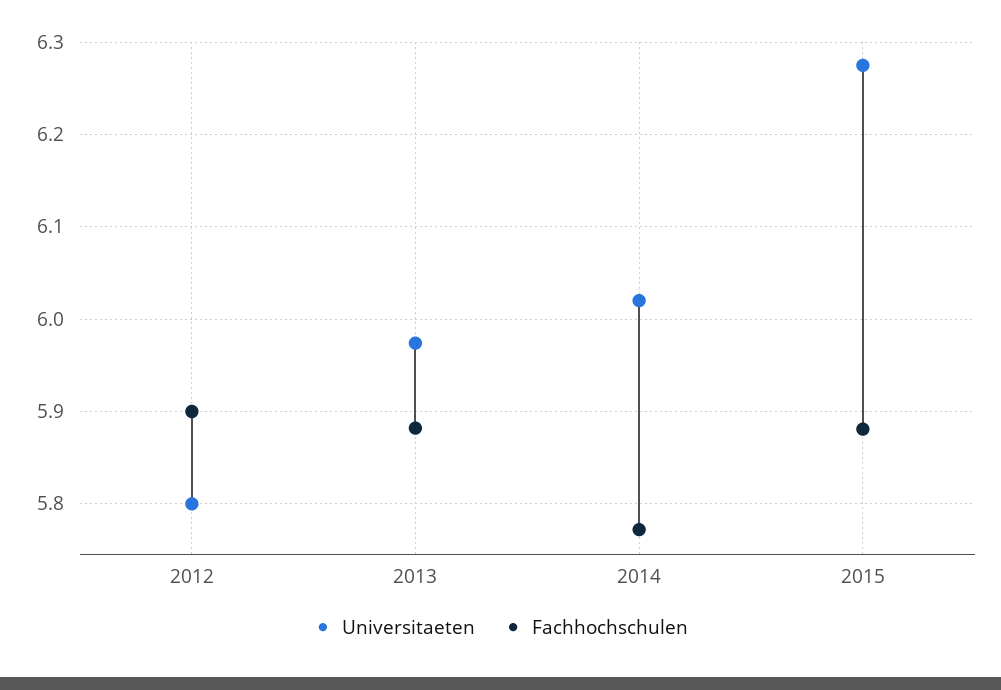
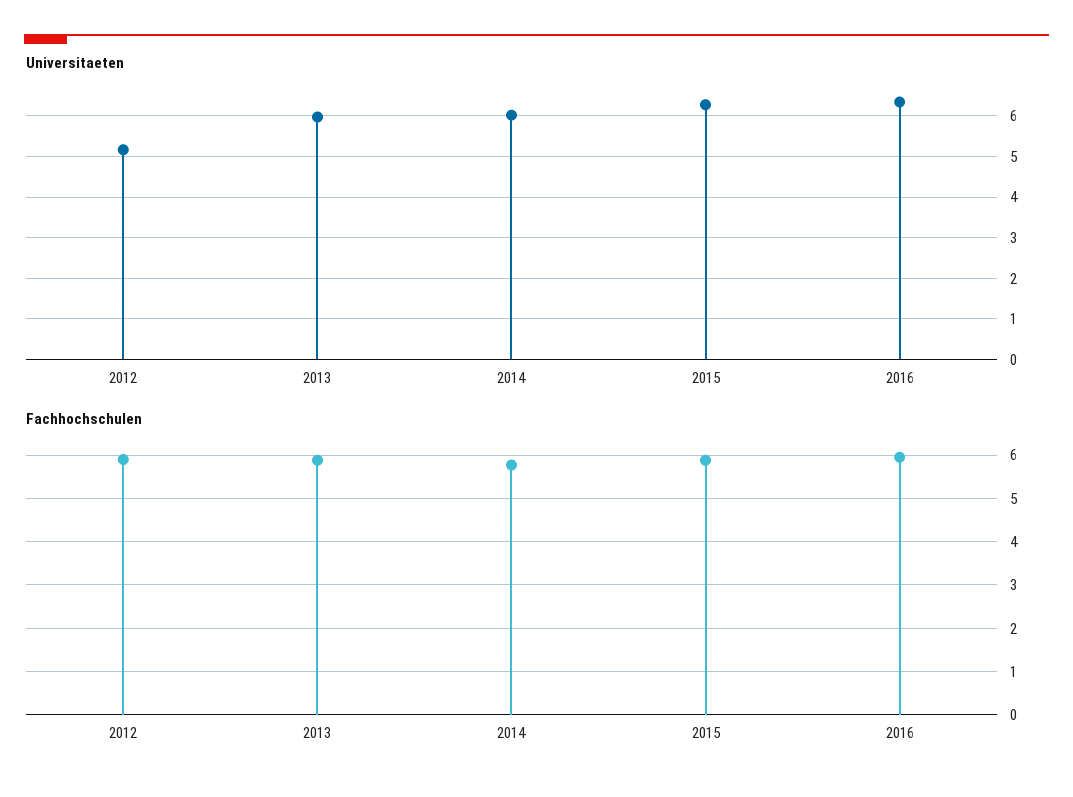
Universitaeten, 2012: 5.8 -> 5.2
Universitaeten, 2016: none -> 6.4
Fachhochschulen, 2016: none -> 6

